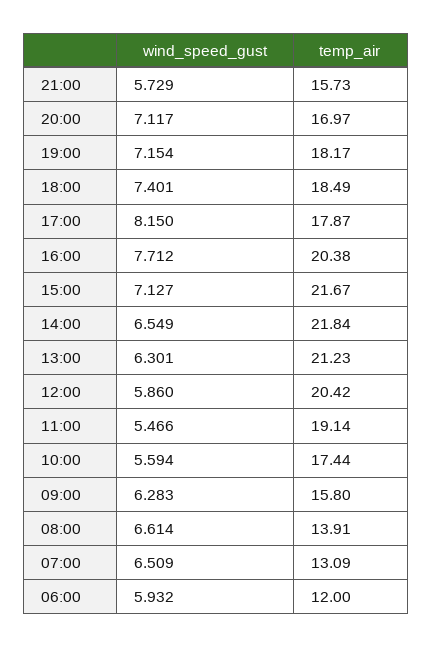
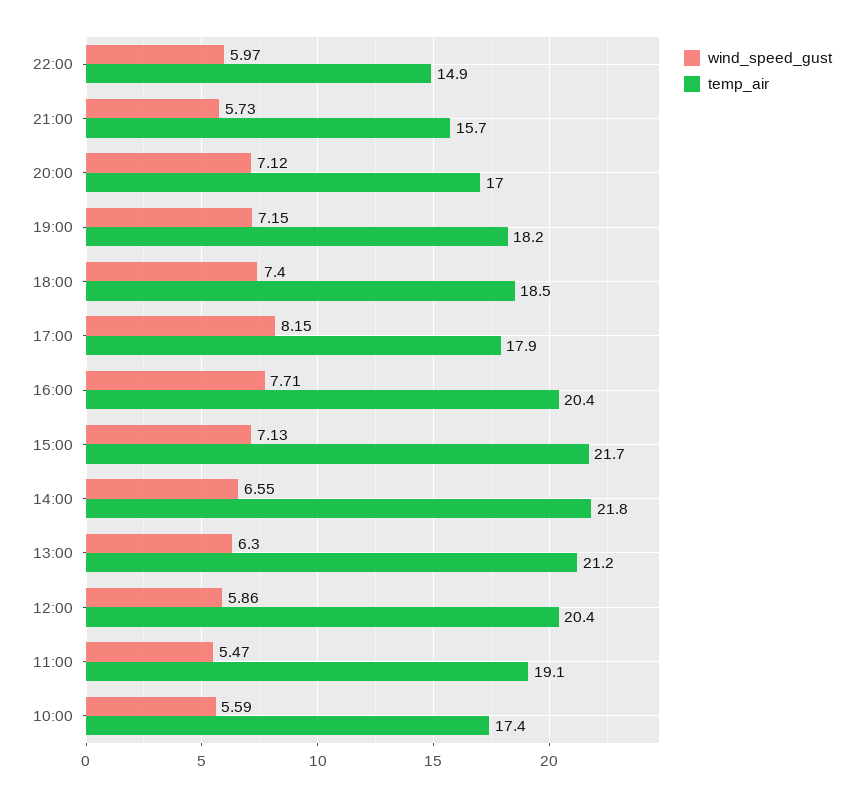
wind_speed_gust, 09:00: 6.283 -> none
temp_air, 09:00: 15.8 -> none
wind_speed_gust, 08:00: 6.614 -> none
temp_air, 08:00: 13.91 -> none
wind_speed_gust, 07:00: 6.509 -> none
temp_air, 07:00: 13.09 -> none
wind_speed_gust, 06:00: 5.932 -> none
temp_air, 06:00: 12 -> none
wind_speed_gust, 22:00: none -> 5.97
temp_air, 22:00: none -> 14.9

